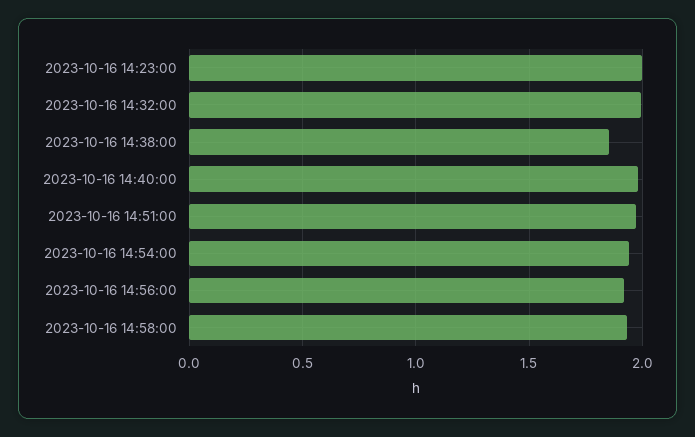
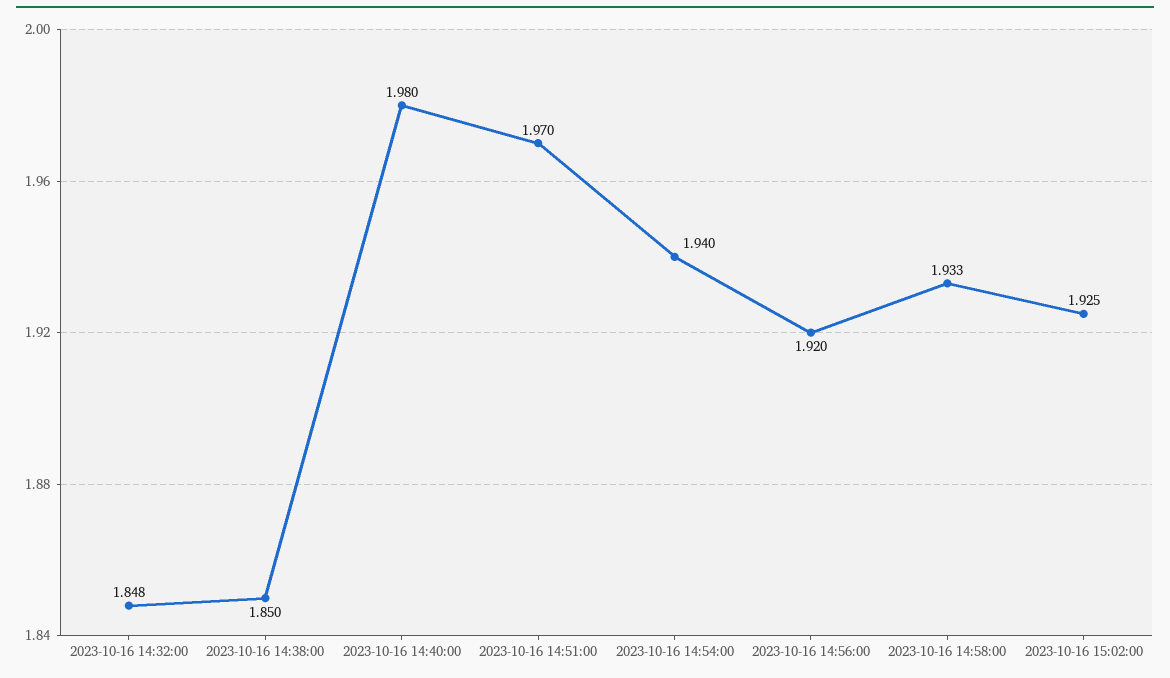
2023-10-16 14:23:00: 2 -> none
2023-10-16 14:32:00: 2 -> 1.848
2023-10-16 15:02:00: none -> 1.925

